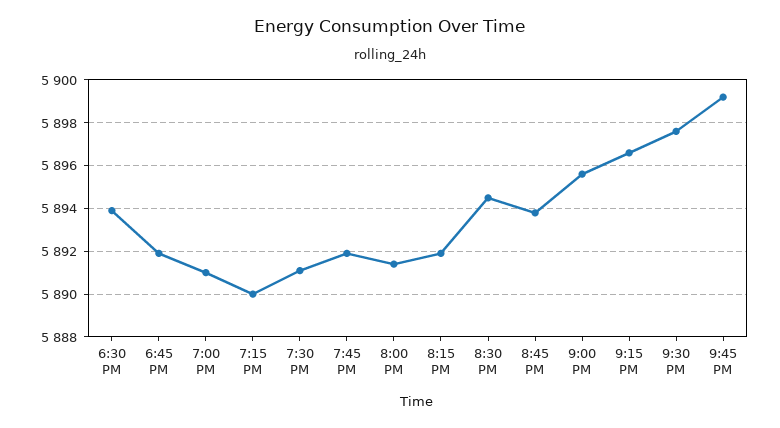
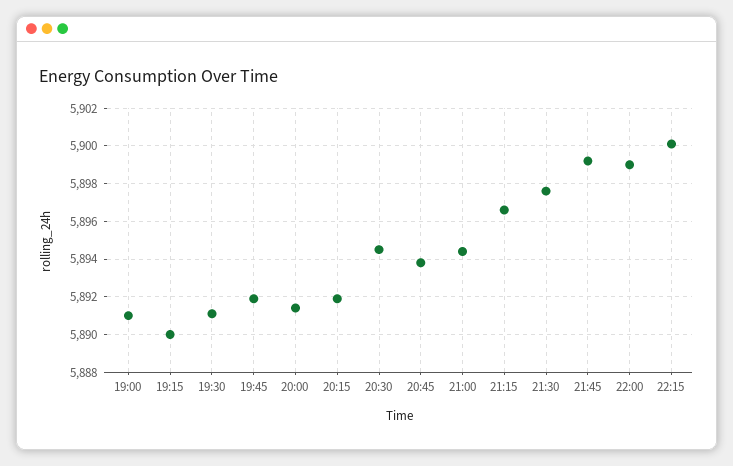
6:30 PM: 5894 -> none
6:45 PM: 5892 -> none
9:00 PM: 5895.5 -> 5894.5
22:00: none -> 5899
22:15: none -> 5900

